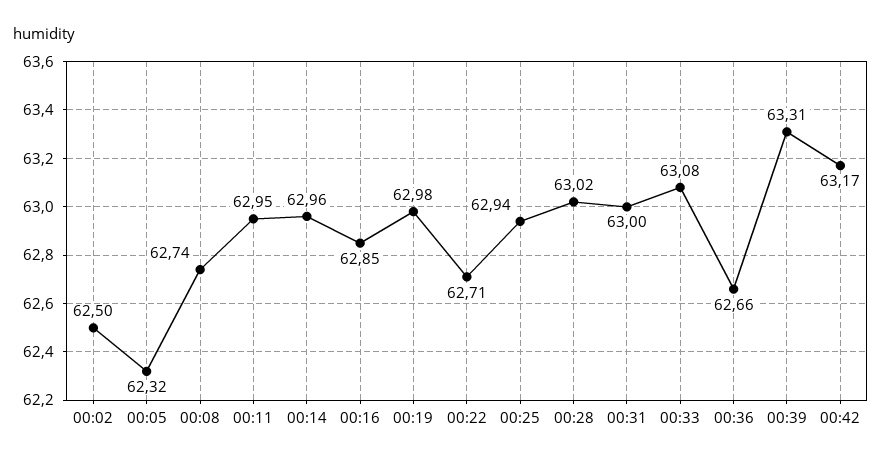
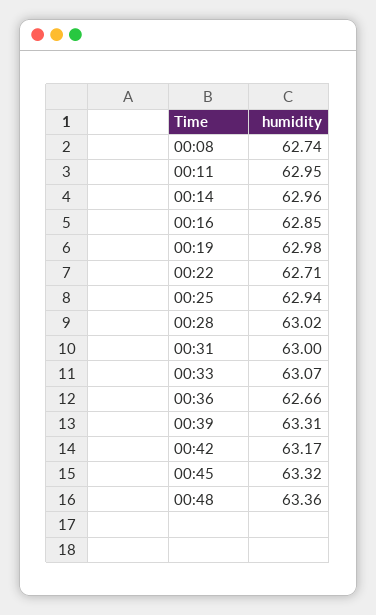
00:02: 62.5 -> none
00:05: 62.32 -> none
00:33: 63.08 -> 63.07
00:45: none -> 63.32
00:48: none -> 63.36

